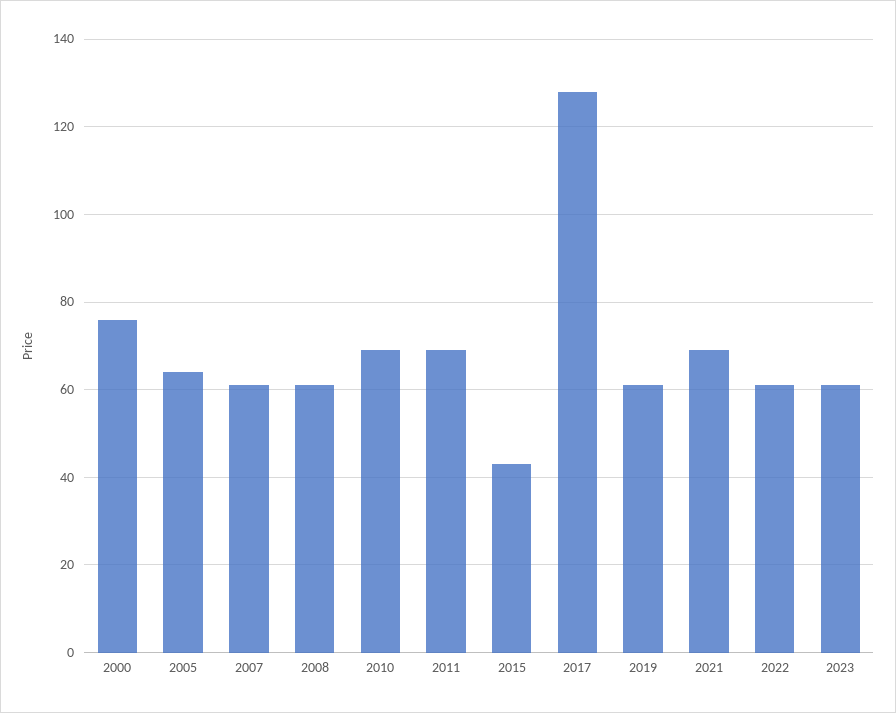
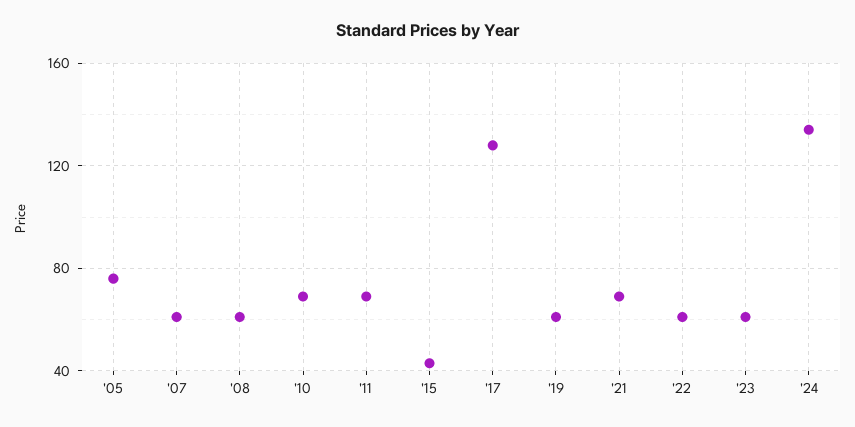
2000: 76 -> none
2005: 64 -> 75
'24: none -> 135

